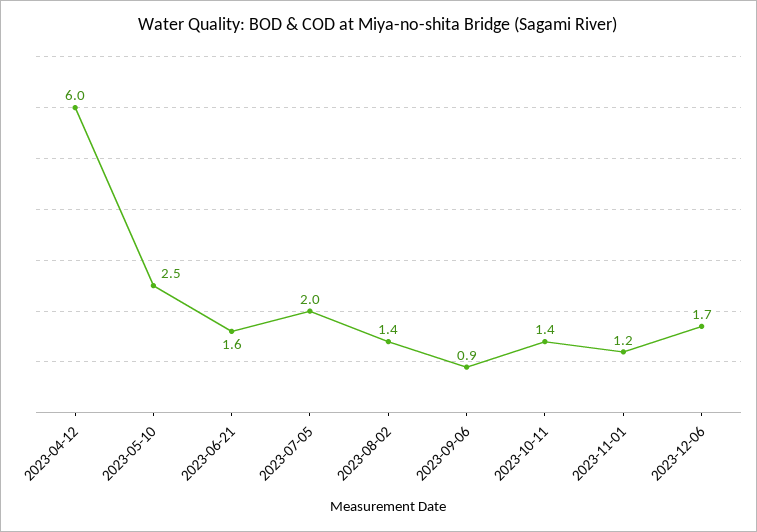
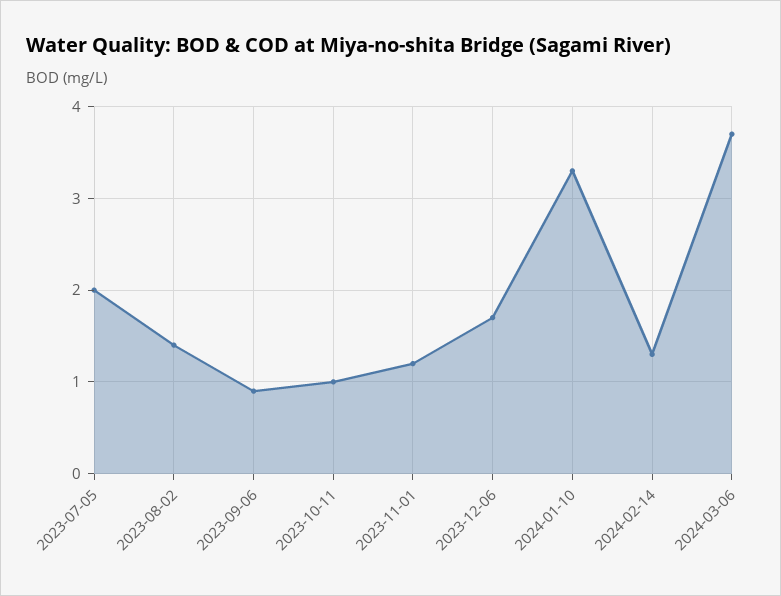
2023-04-12: 6 -> none
2023-05-10: 2.5 -> none
2023-06-21: 1.6 -> none
2023-10-11: 1.4 -> 1
2024-01-10: none -> 3.3
2024-02-14: none -> 1.3
2024-03-06: none -> 3.7

